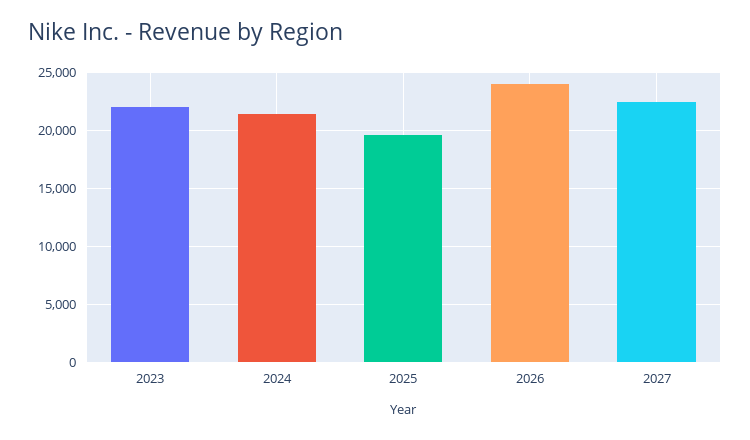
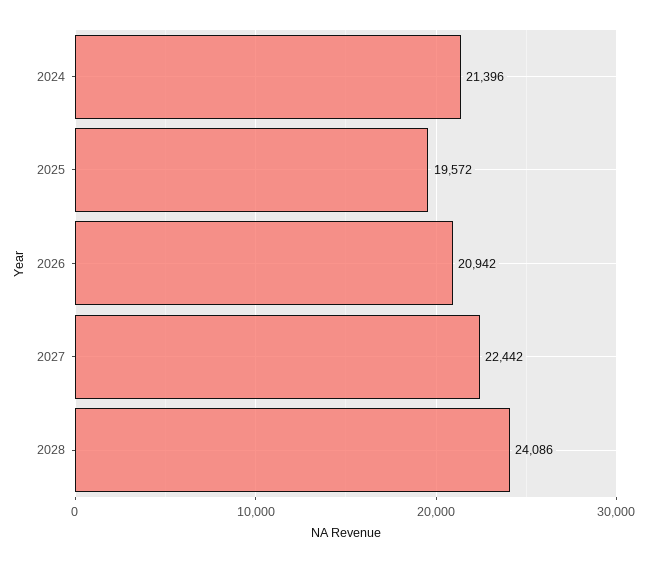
2023: 22000 -> none
2026: 24000 -> 20942
2028: none -> 24086

